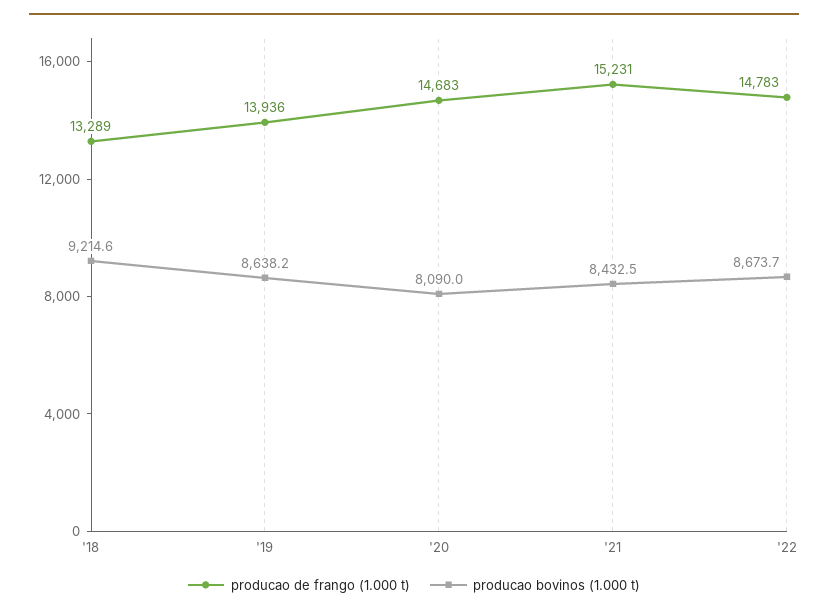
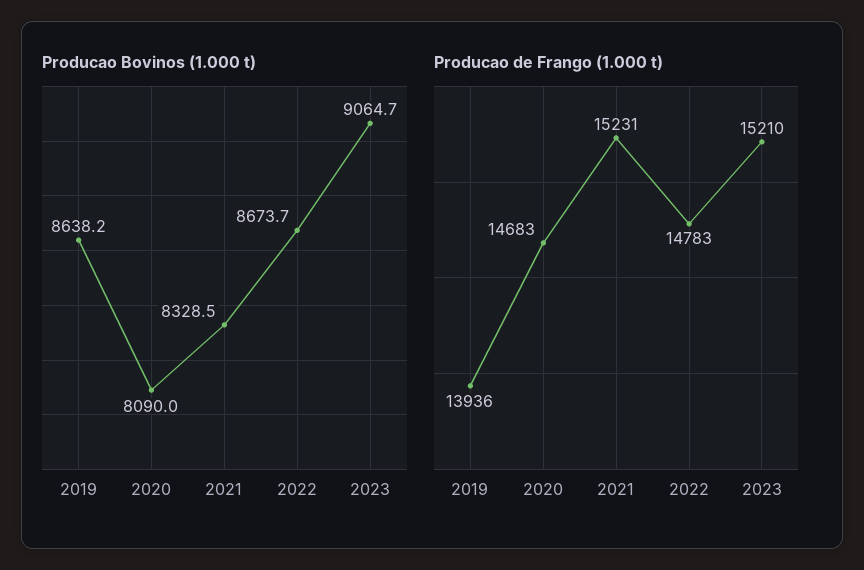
producao de frango (1.000 t), '18: 13289 -> none
producao bovinos (1.000 t), '18: 9214.6 -> none
producao bovinos (1.000 t), '21: 8432.5 -> 8328.5
producao bovinos (1.000 t), 2023: none -> 9064.7
producao de frango (1.000 t), 2023: none -> 15210

